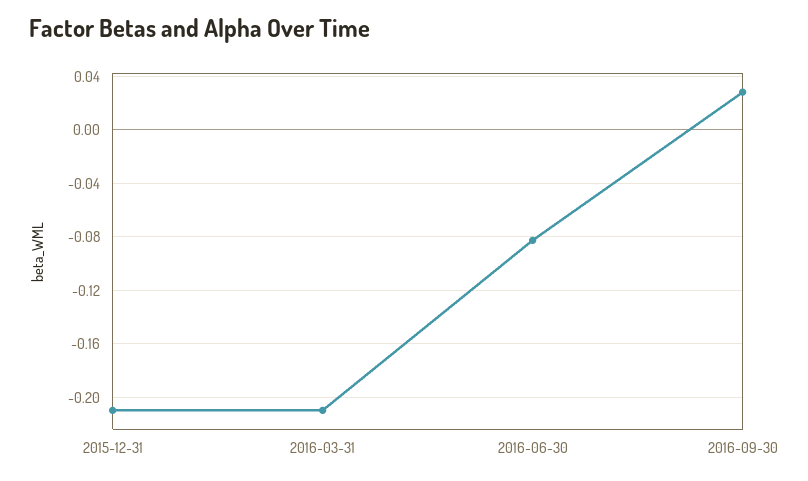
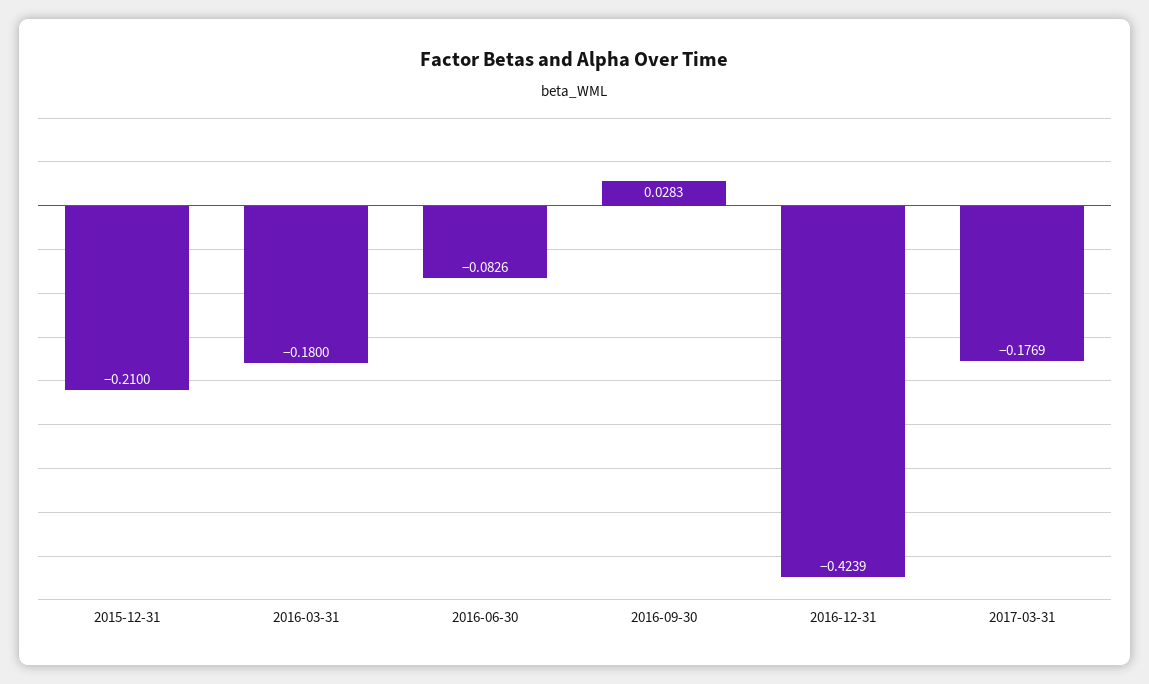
2016-03-31: -0.21 -> -0.18
2016-12-31: none -> -0.4239
2017-03-31: none -> -0.1769

